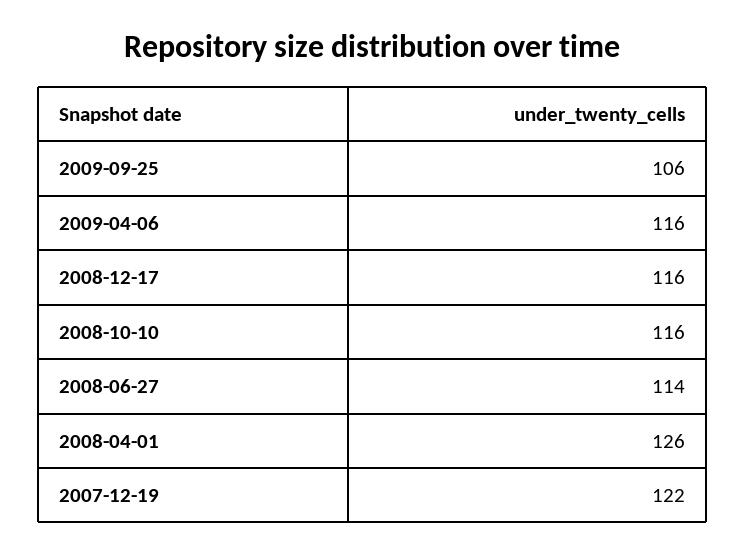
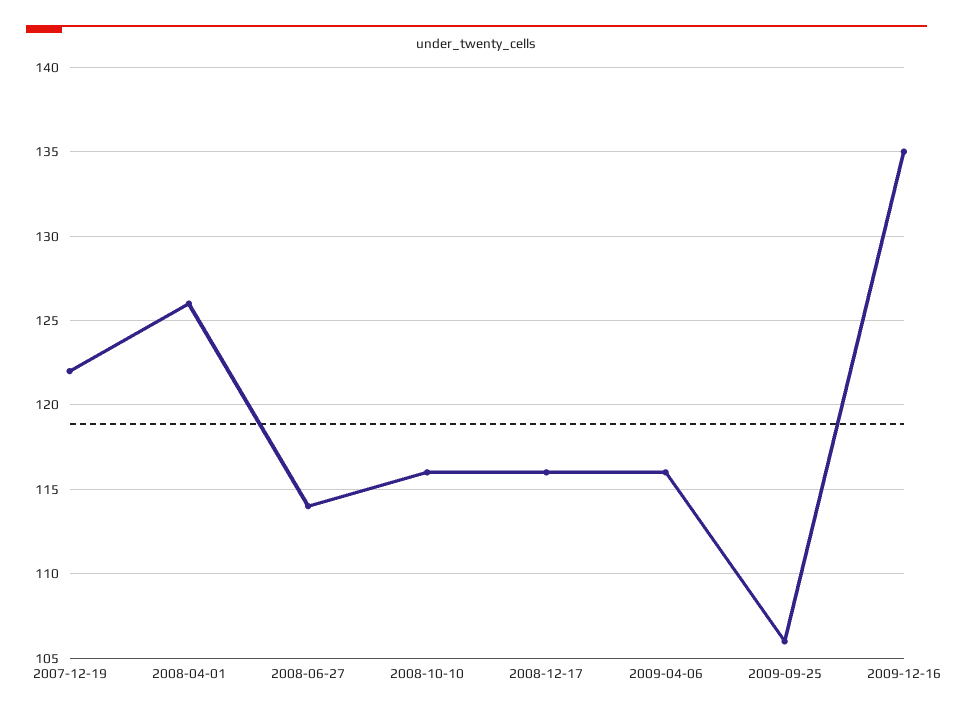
2009-12-16: none -> 135

